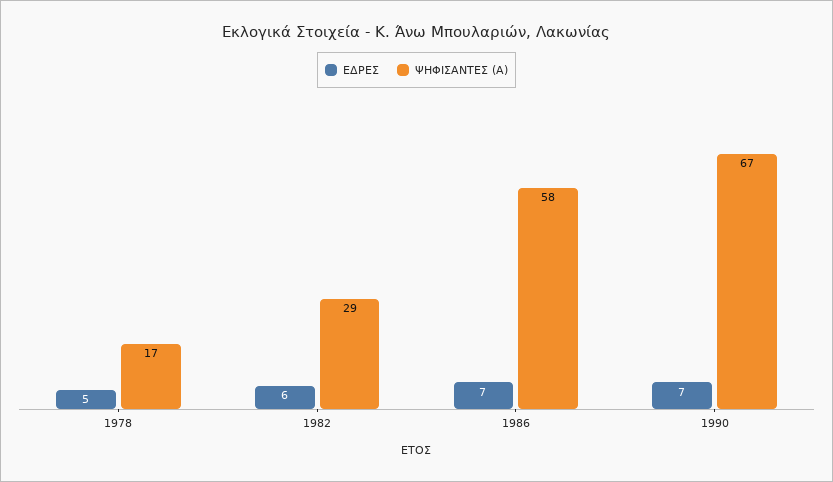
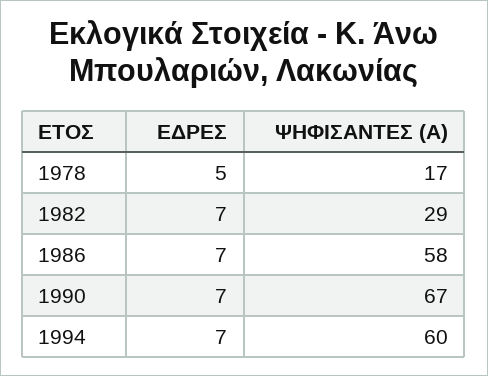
ΕΔΡΕΣ, 1982: 6 -> 7
ΕΔΡΕΣ, 1994: none -> 7
ΨΗΦΙΣΑΝΤΕΣ (Α), 1994: none -> 60

